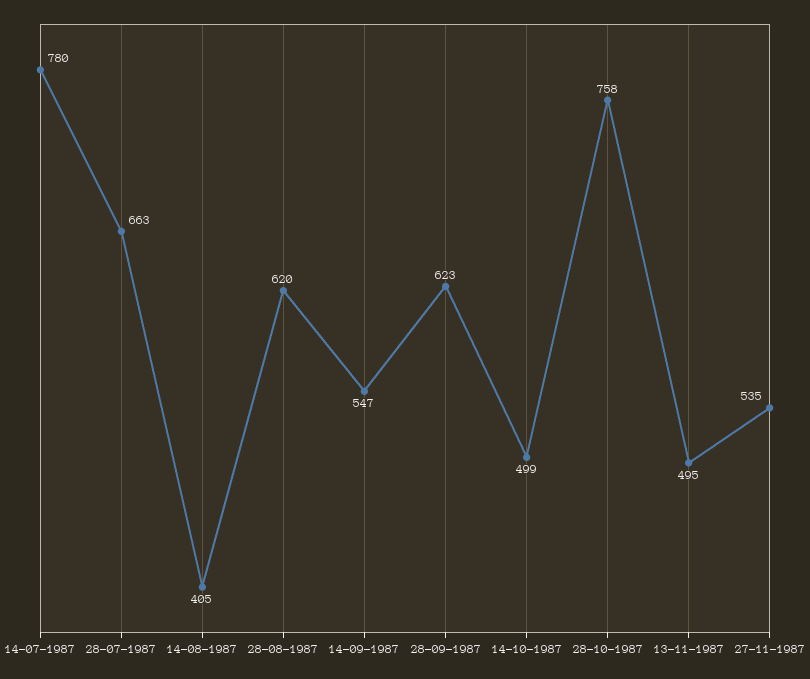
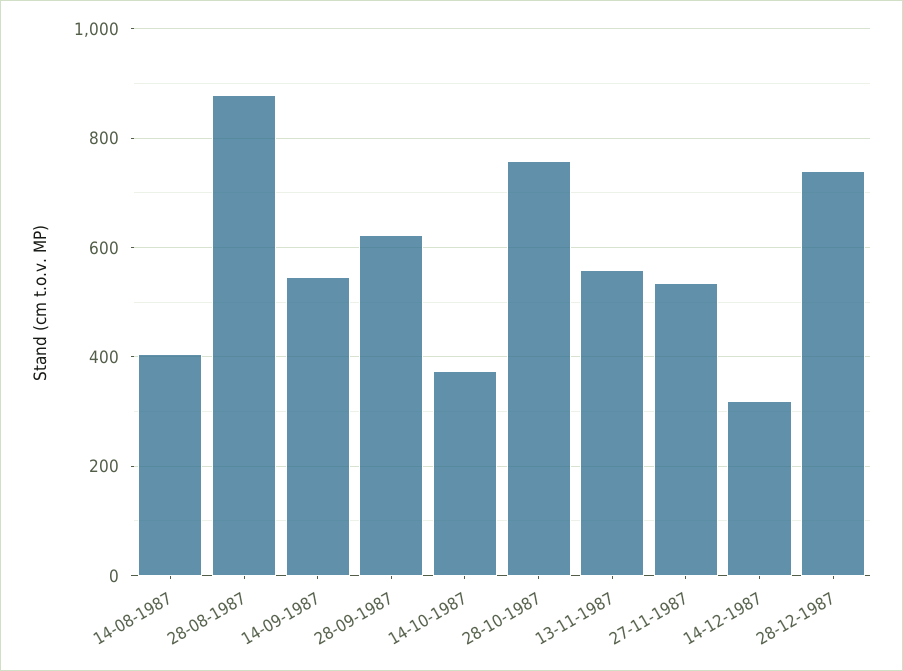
14-07-1987: 780 -> none
28-07-1987: 663 -> none
28-08-1987: 620 -> 880
14-10-1987: 499 -> 380
13-11-1987: 495 -> 560
14-12-1987: none -> 320
28-12-1987: none -> 740

